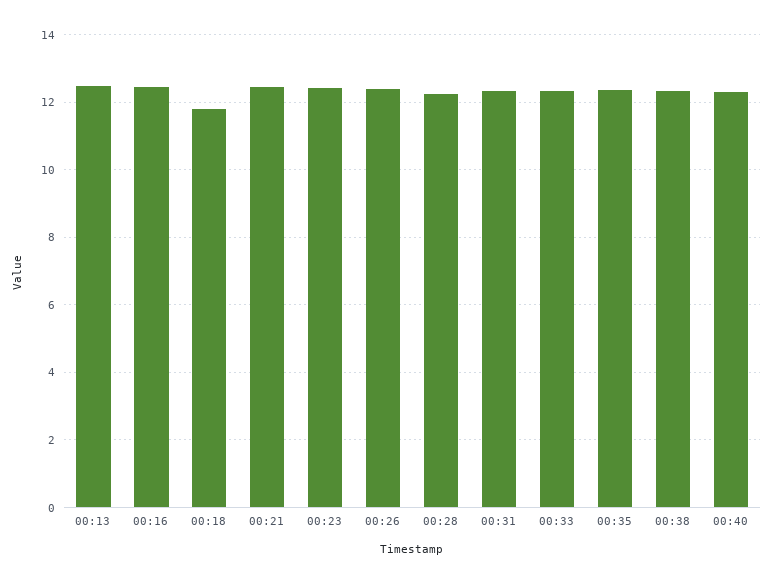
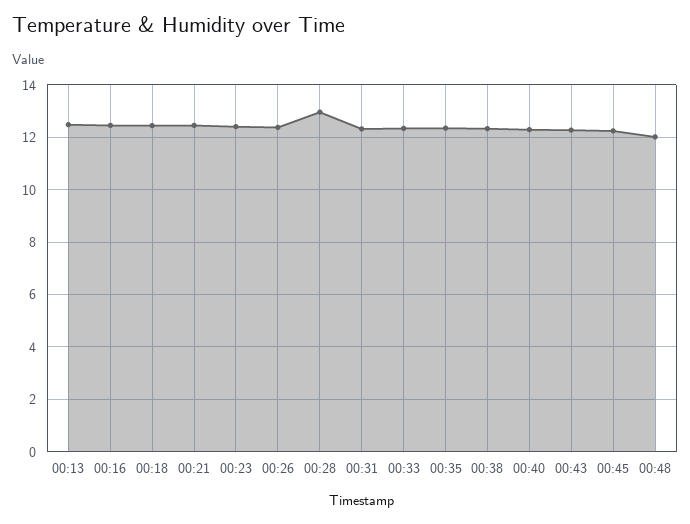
00:18: 11.8 -> 12.5
00:28: 12.2 -> 13
00:43: none -> 12.25
00:45: none -> 12.25
00:48: none -> 12

